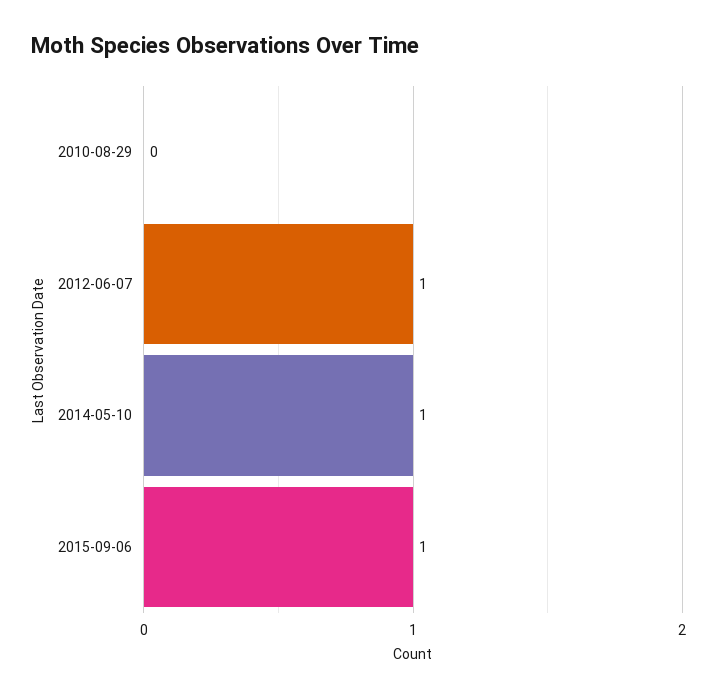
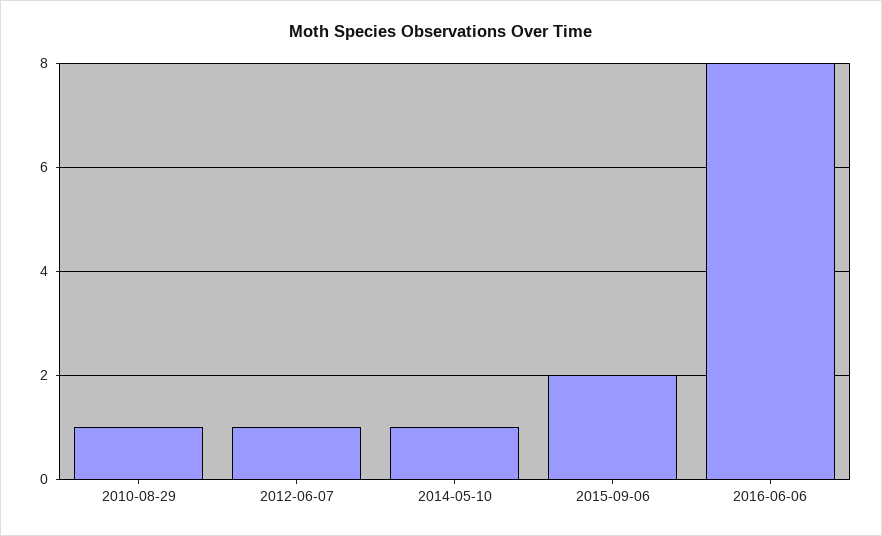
2010-08-29: 0 -> 1
2015-09-06: 1 -> 2
2016-06-06: none -> 8

